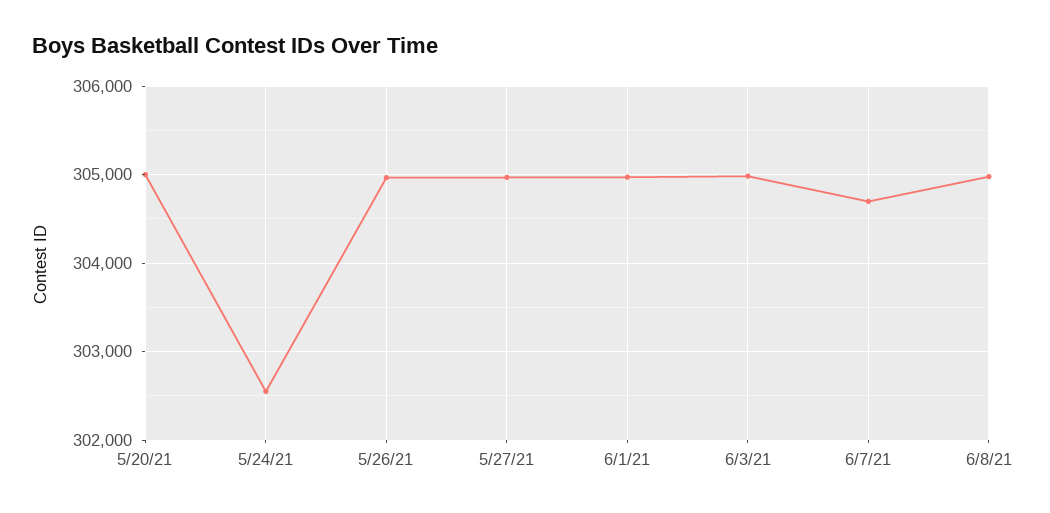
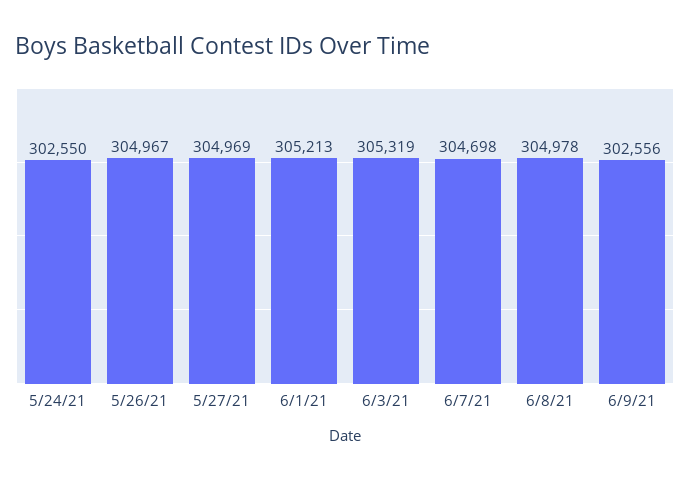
5/20/21: 305000 -> none
6/1/21: 305000 -> 305213
6/3/21: 305000 -> 305319
6/9/21: none -> 302556

